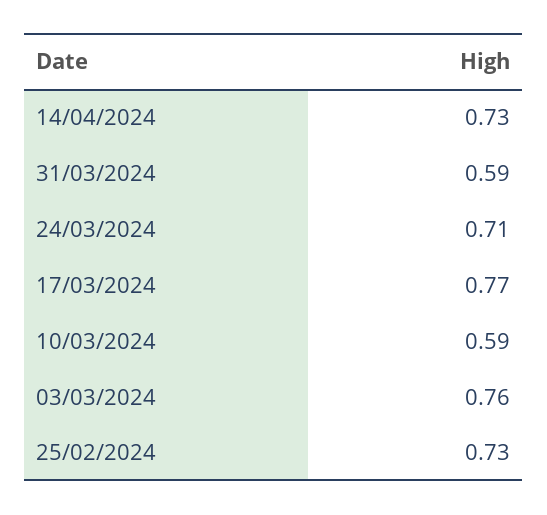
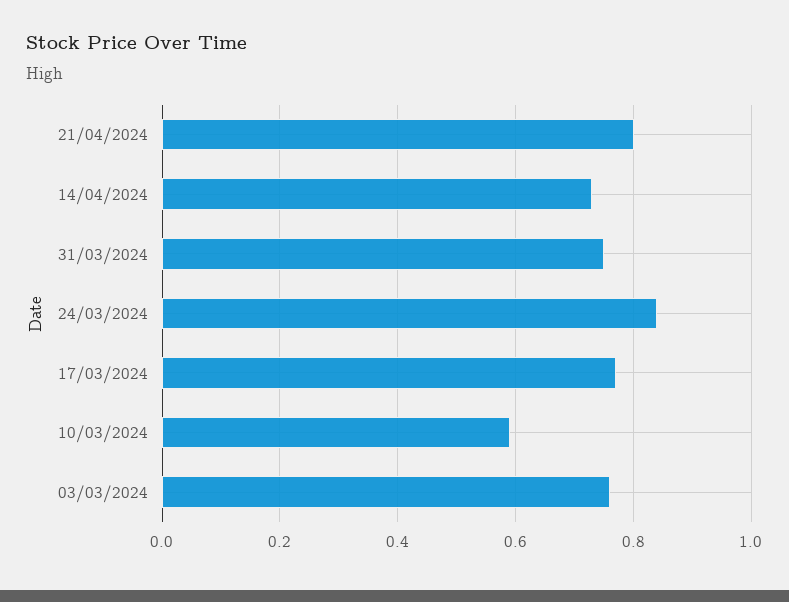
31/03/2024: 0.59 -> 0.75
24/03/2024: 0.71 -> 0.85
25/02/2024: 0.73 -> none
21/04/2024: none -> 0.8

